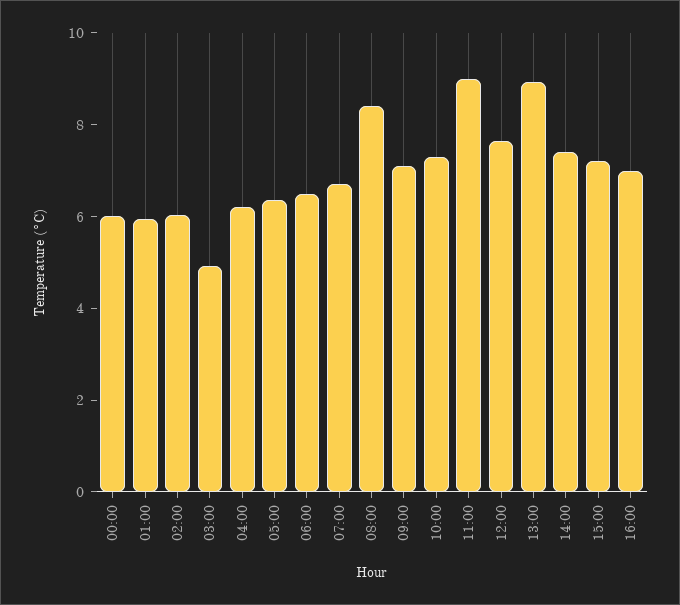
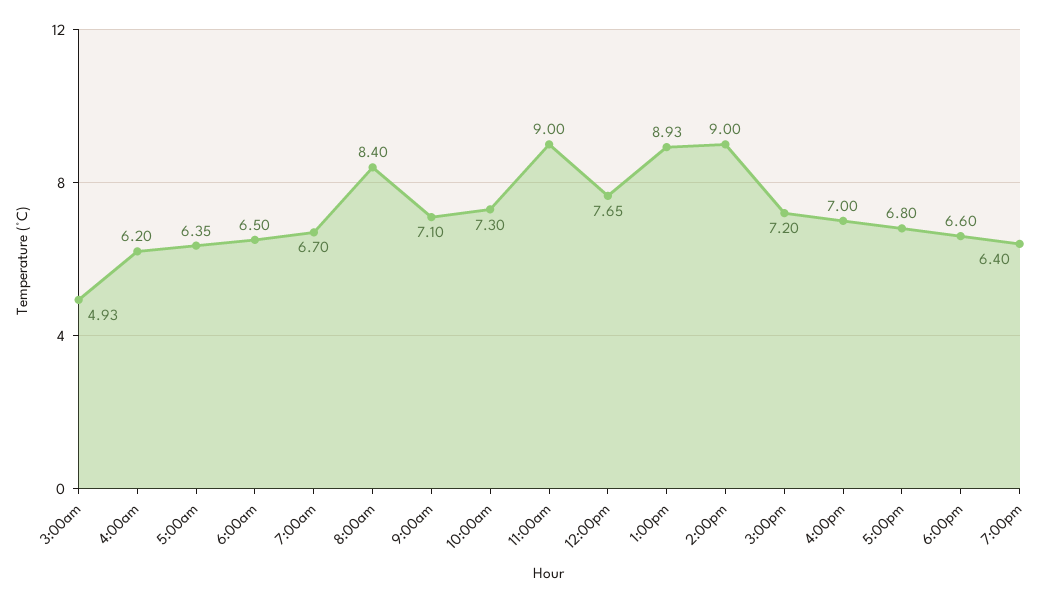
00:00: 6 -> none
01:00: 6 -> none
02:00: 6 -> none
14:00: 7.5 -> 9
5:00pm: none -> 6.8
6:00pm: none -> 6.6
7:00pm: none -> 6.4

